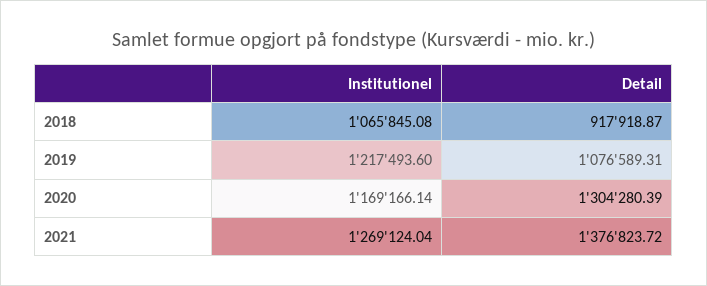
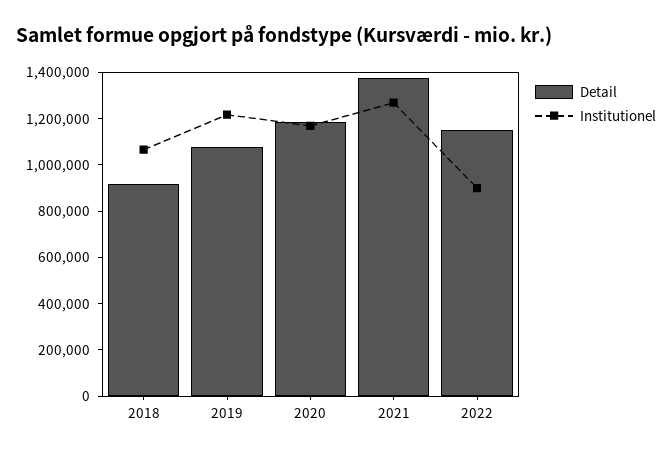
Detail, 2020: 1304280.39 -> 1200000
Detail, 2022: none -> 1150000
Institutionel, 2022: none -> 900000

